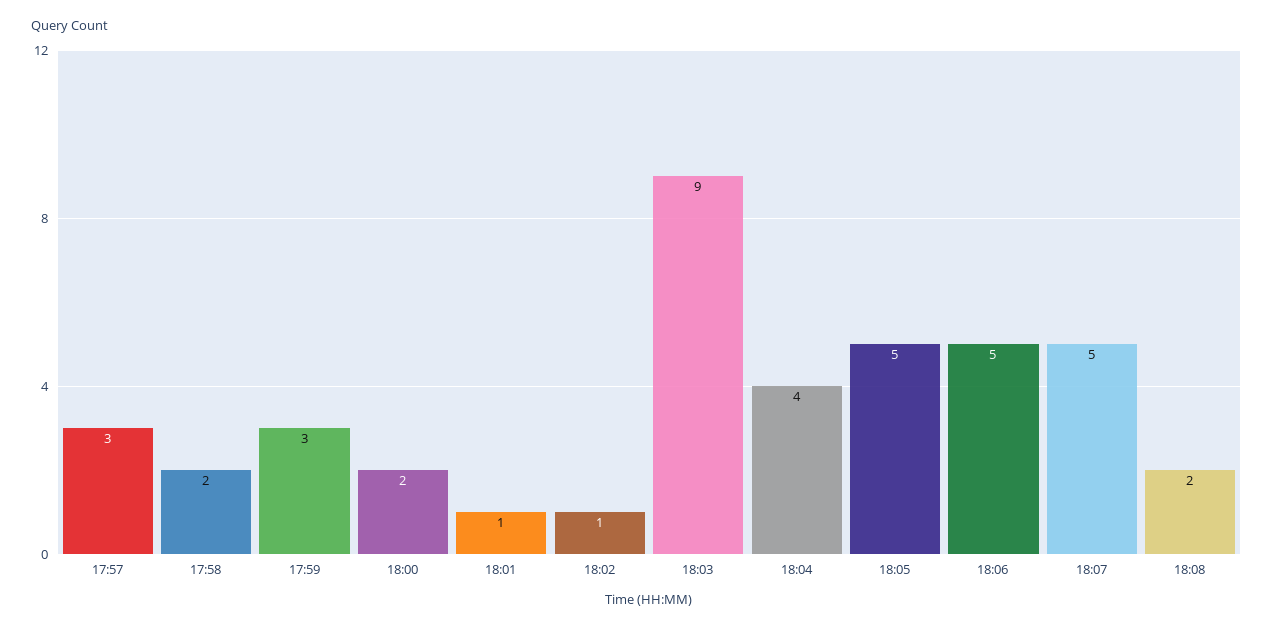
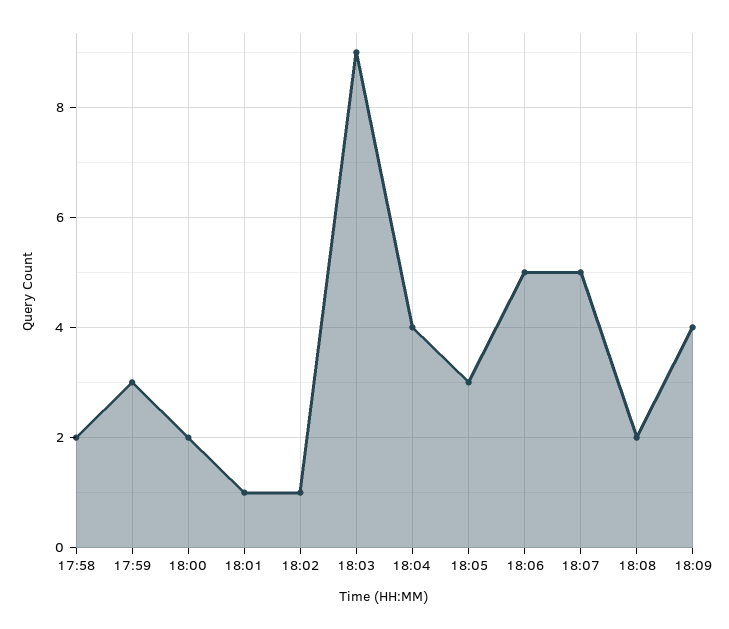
17:57: 3 -> none
18:05: 5 -> 3
18:09: none -> 4

